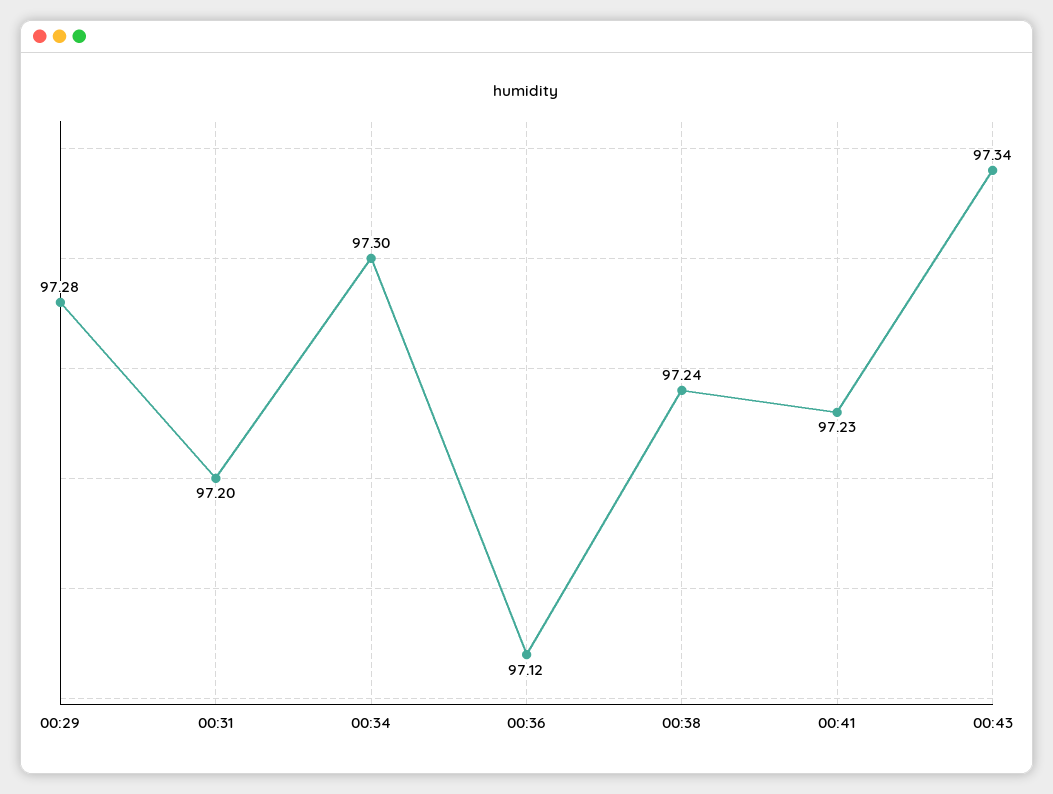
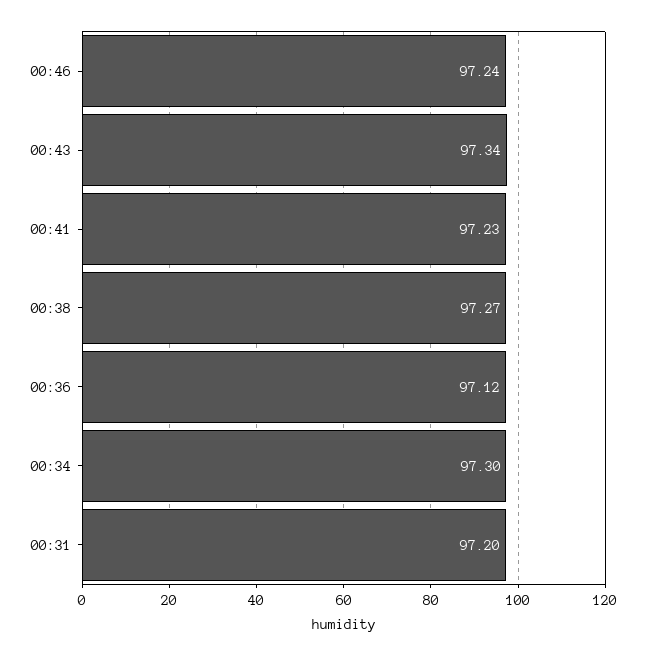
00:29: 97.28 -> none
00:38: 97.24 -> 97.27
00:46: none -> 97.24

